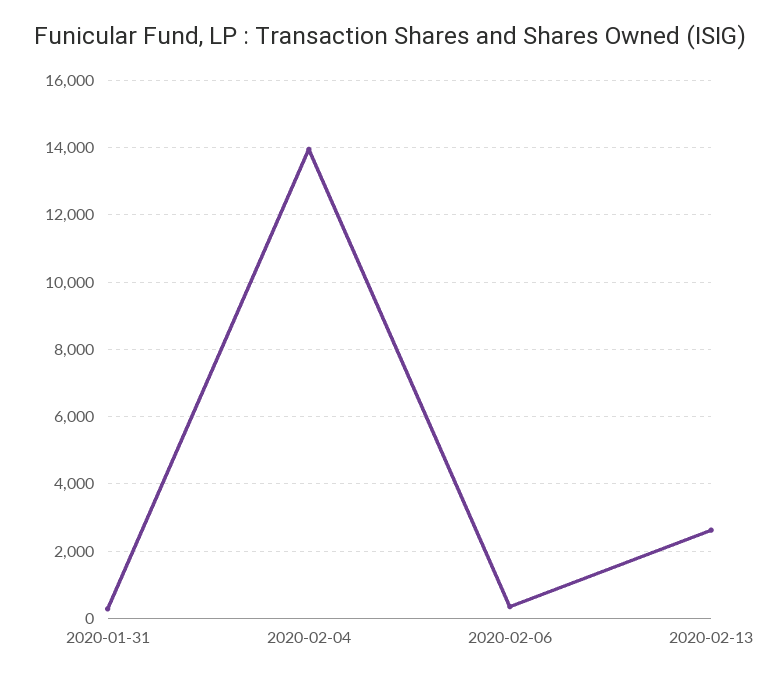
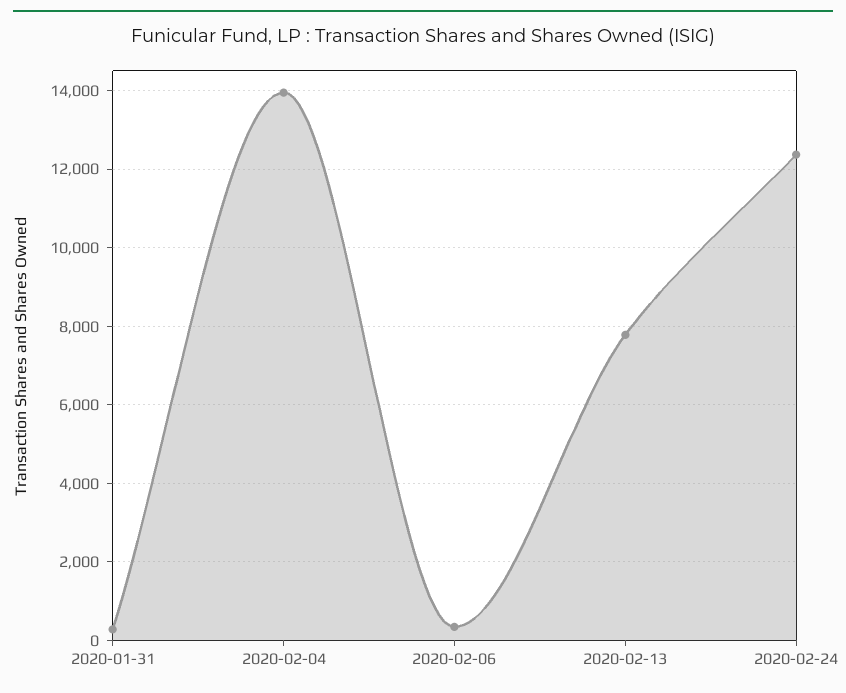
2020-02-13: 2600 -> 7800
2020-02-24: none -> 12400

